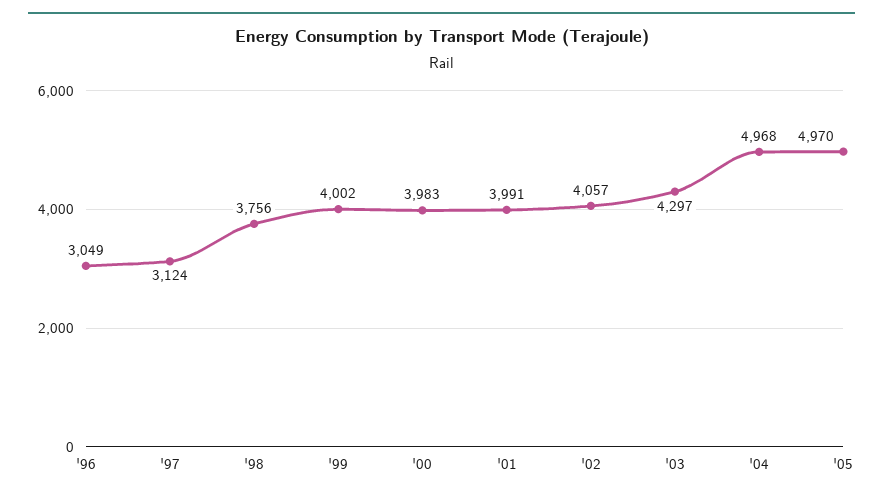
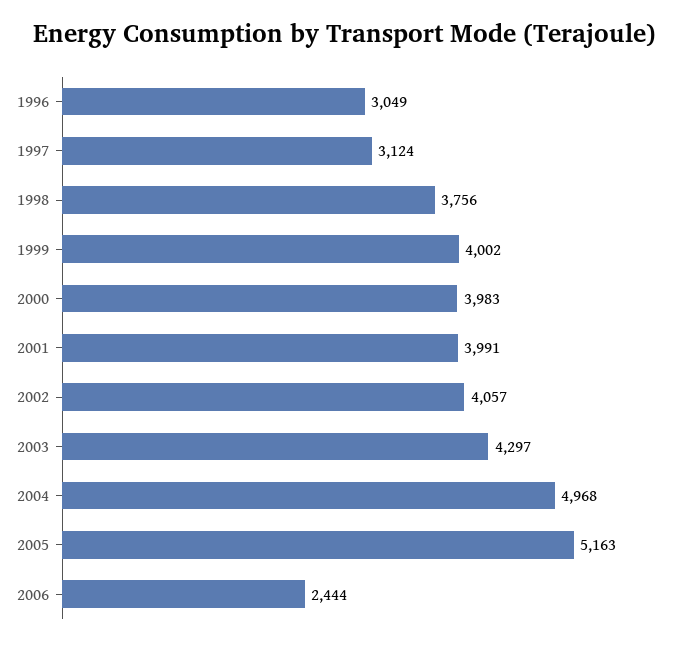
'05: 4970 -> 5163
2006: none -> 2444

